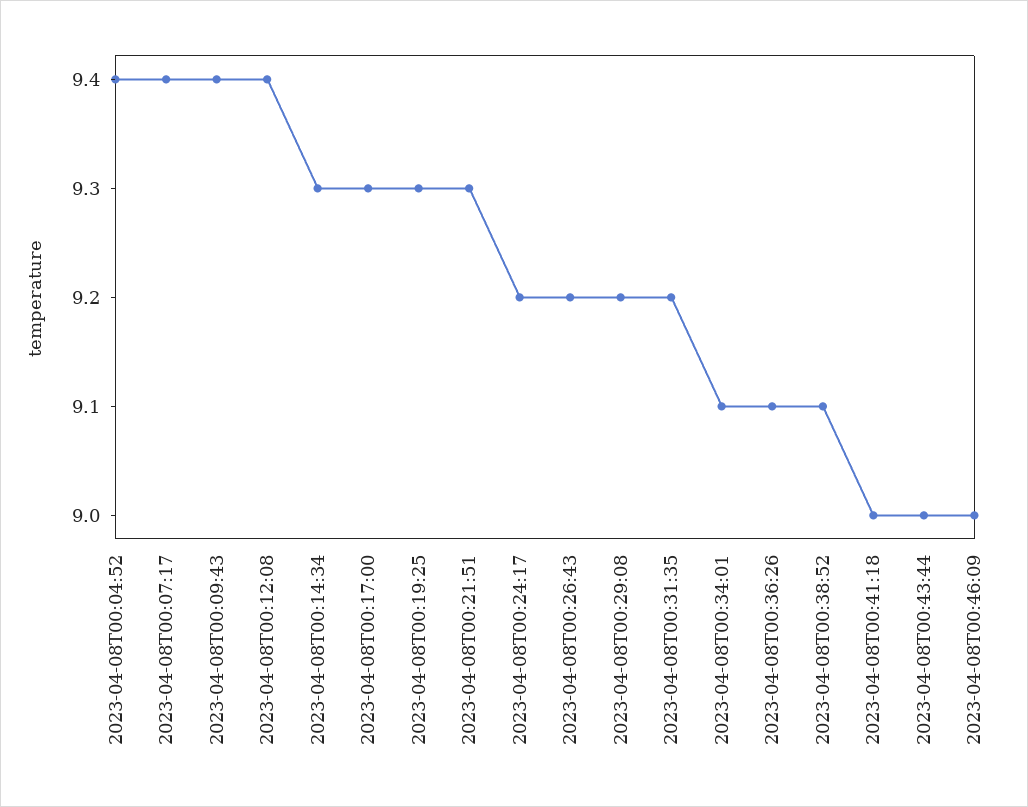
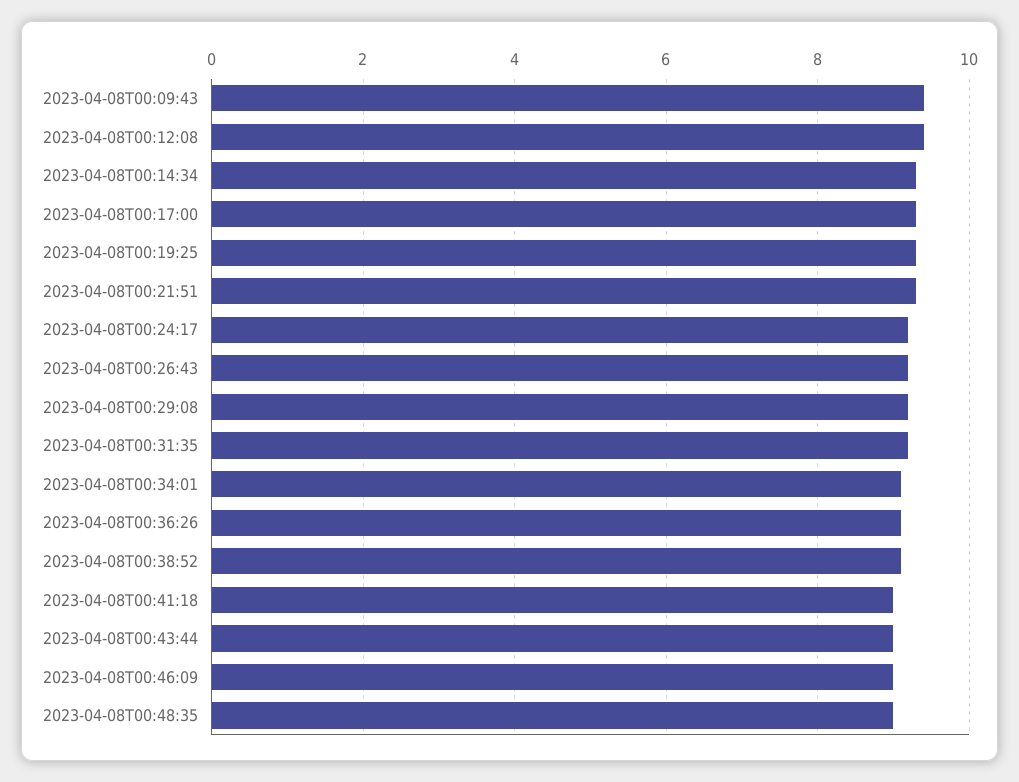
2023-04-08T00:04:52: 9.4 -> none
2023-04-08T00:07:17: 9.4 -> none
2023-04-08T00:48:35: none -> 9

